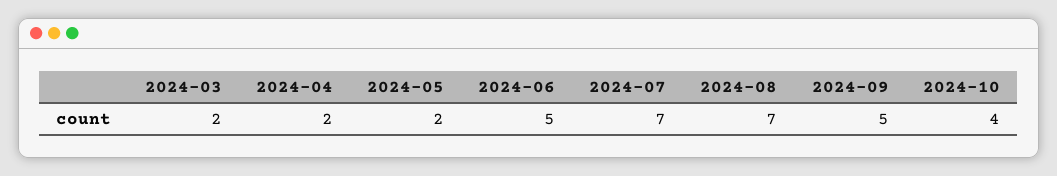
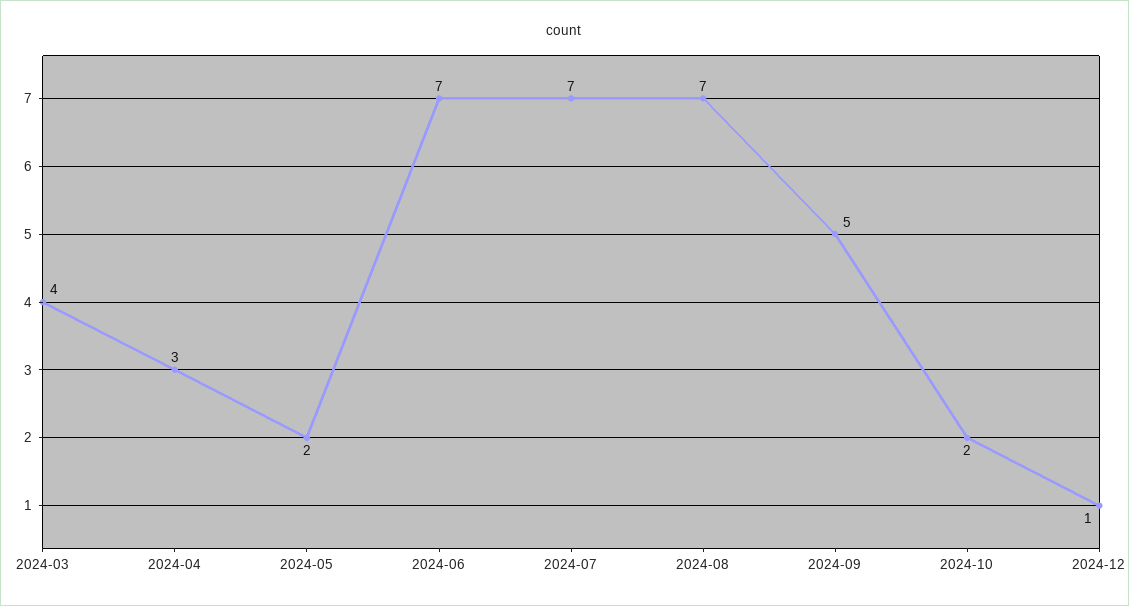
2024-03: 2 -> 4
2024-04: 2 -> 3
2024-06: 5 -> 7
2024-10: 4 -> 2
2024-12: none -> 1

